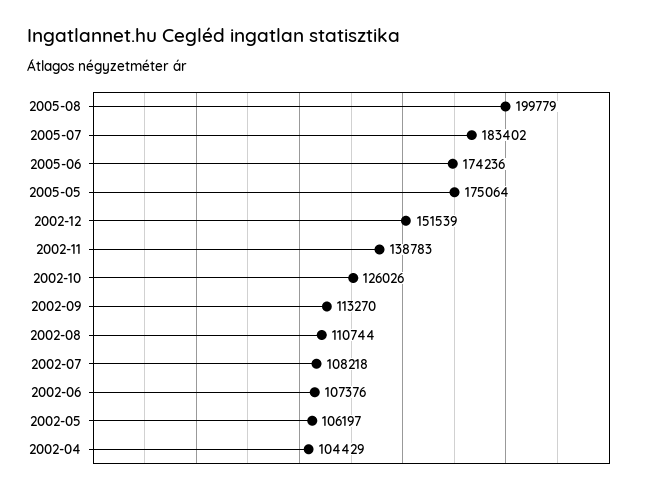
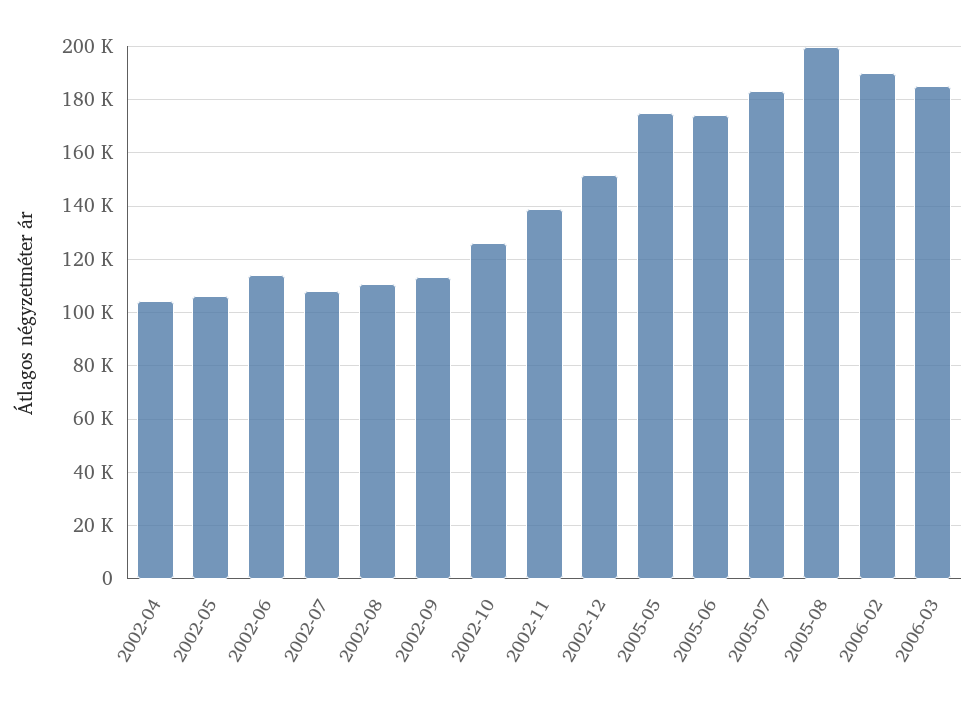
2002-06: 107376 -> 115000
2006-02: none -> 190000
2006-03: none -> 185000

